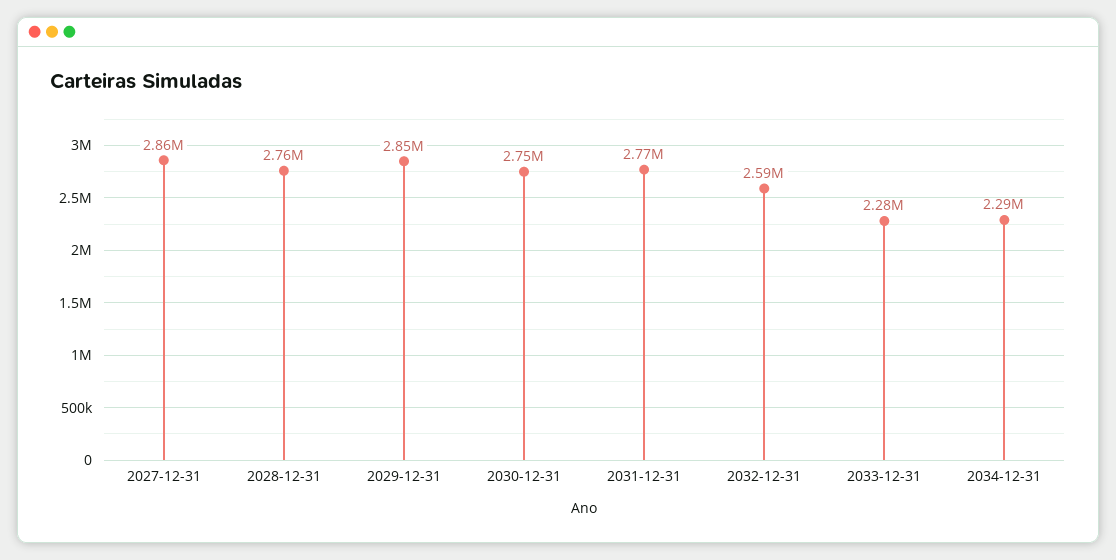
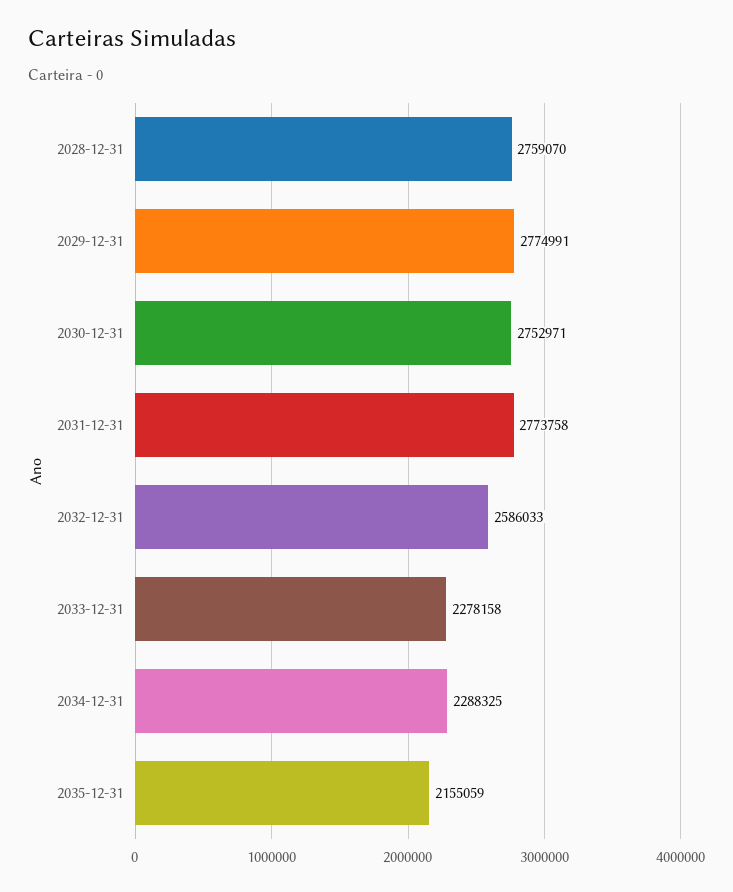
2027-12-31: 2860000 -> none
2029-12-31: 2850000 -> 2774991
2035-12-31: none -> 2155059

